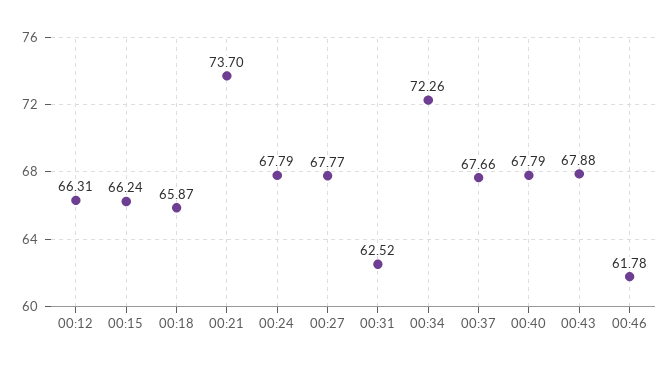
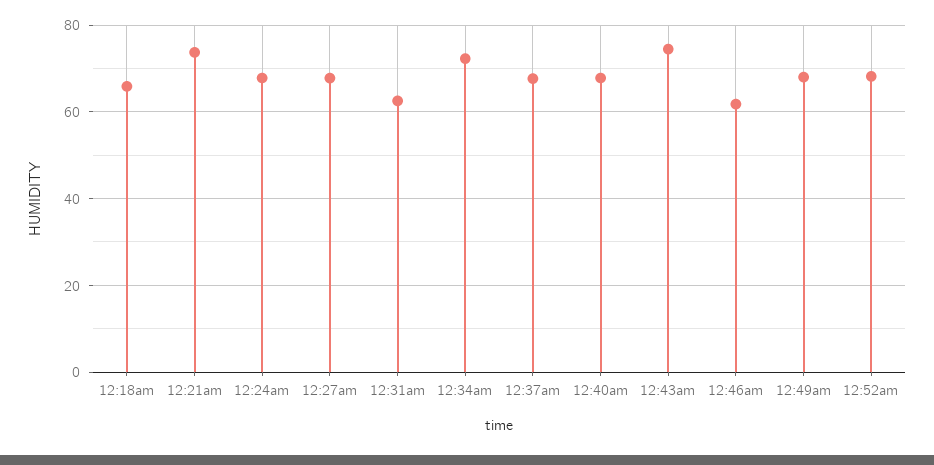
00:12: 66.31 -> none
00:15: 66.24 -> none
00:43: 67.88 -> 74
12:49am: none -> 68
12:52am: none -> 68

